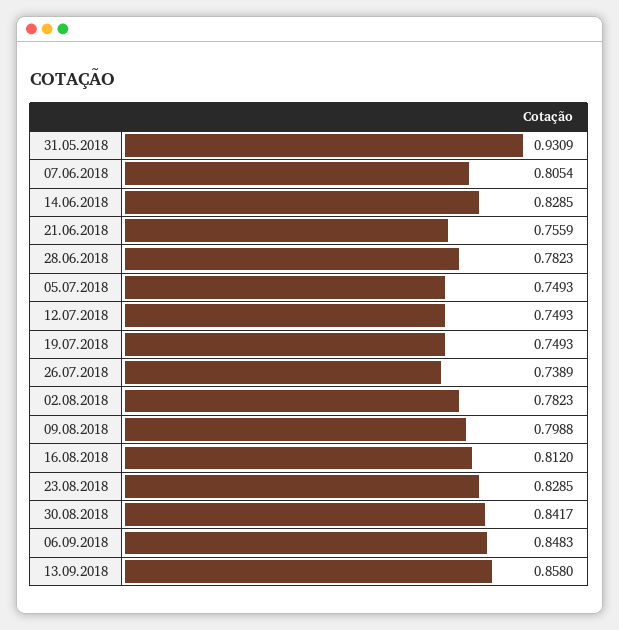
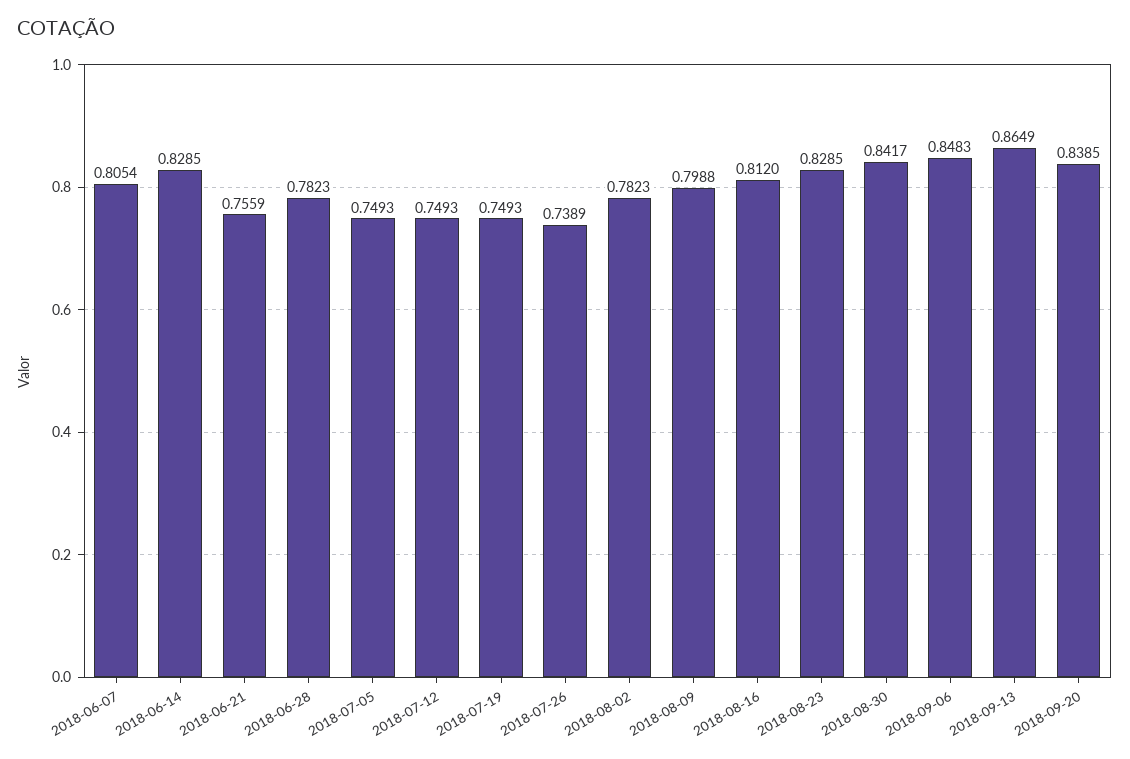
31.05.2018: 0.9309 -> none
13.09.2018: 0.858 -> 0.8649
2018-09-20: none -> 0.8385

